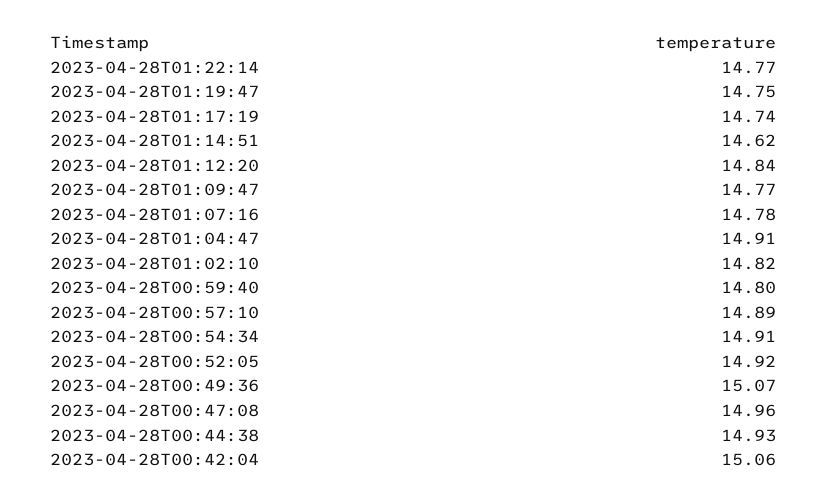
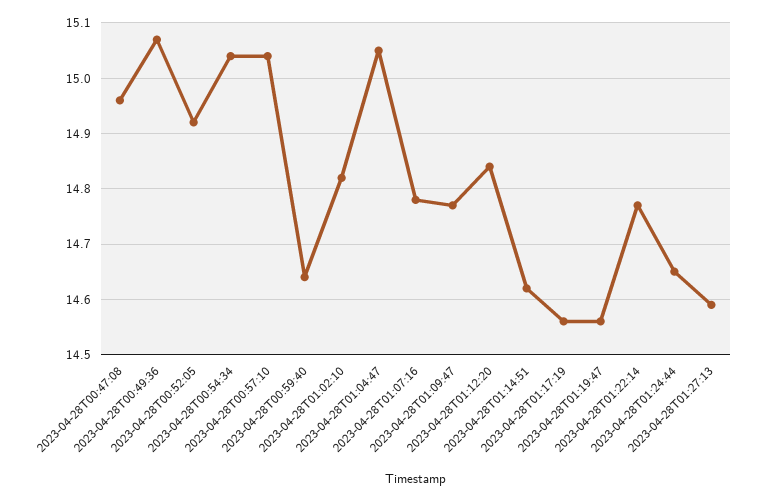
2023-04-28T01:19:47: 14.75 -> 14.55
2023-04-28T01:17:19: 14.74 -> 14.55
2023-04-28T01:04:47: 14.91 -> 15.05
2023-04-28T00:59:40: 14.8 -> 14.65
2023-04-28T00:57:10: 14.89 -> 15.05
2023-04-28T00:54:34: 14.91 -> 15.05
2023-04-28T00:44:38: 14.93 -> none
2023-04-28T00:42:04: 15.06 -> none
2023-04-28T01:24:44: none -> 14.65
2023-04-28T01:27:13: none -> 14.6

